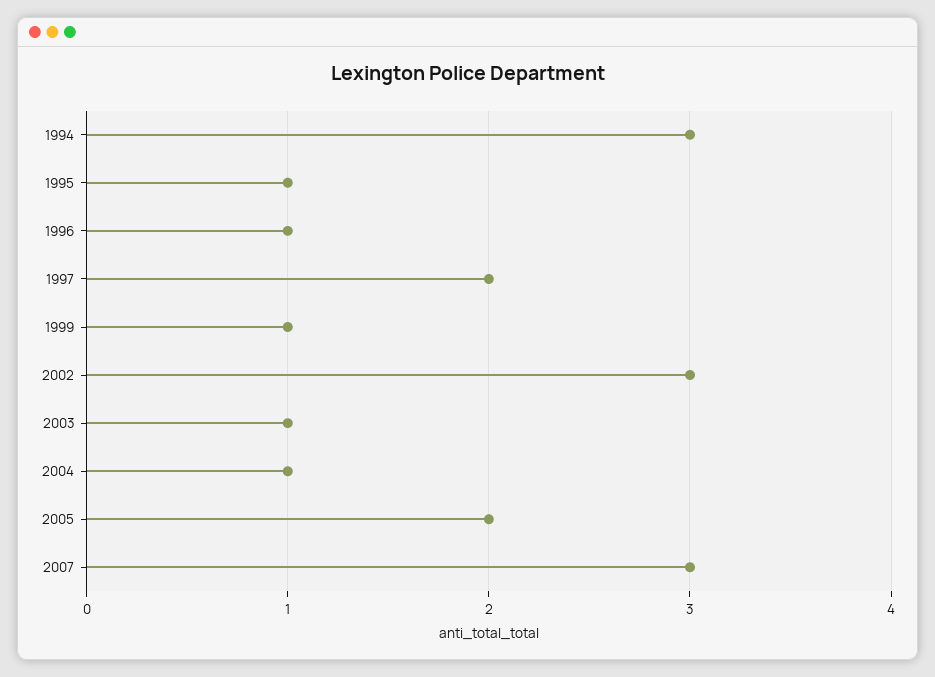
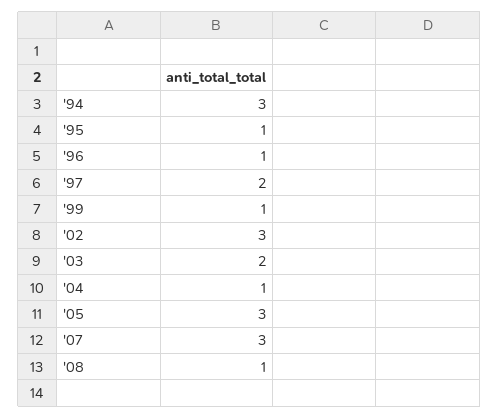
2003: 1 -> 2
2005: 2 -> 3
'08: none -> 1

